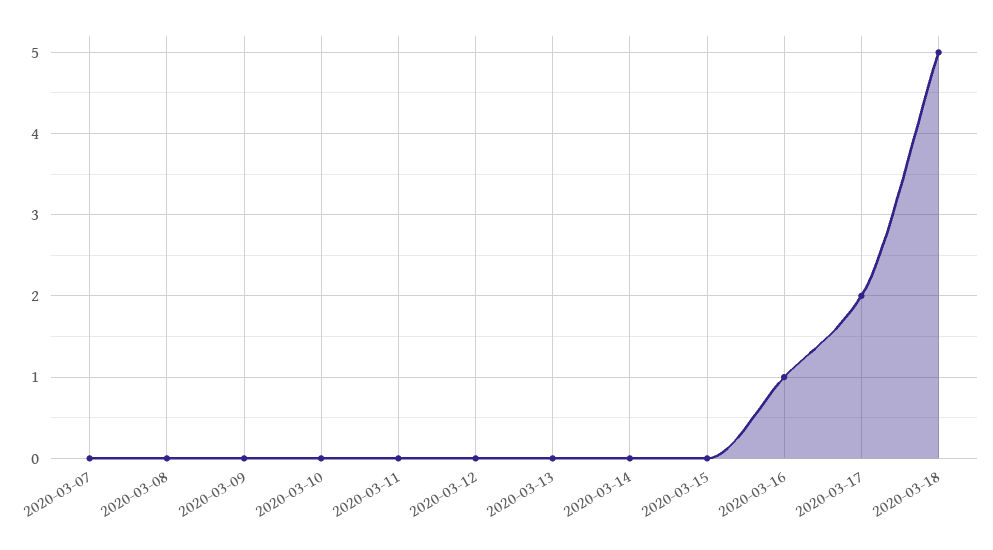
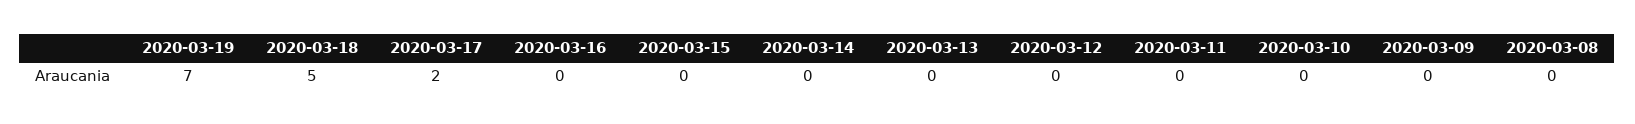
2020-03-07: 0 -> none
2020-03-16: 1 -> 0
2020-03-19: none -> 7

